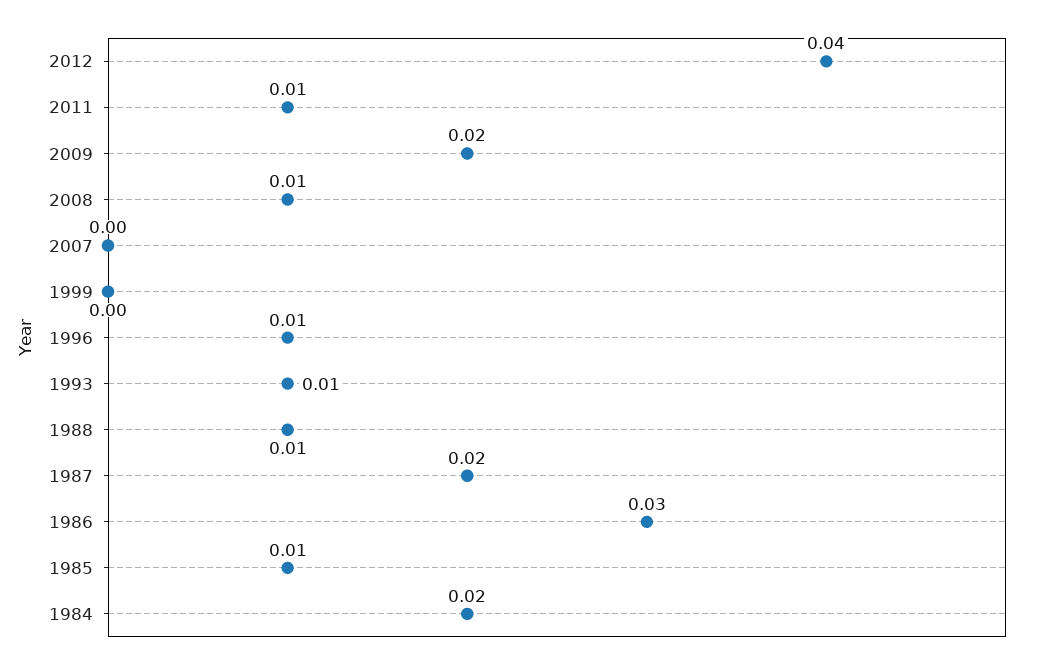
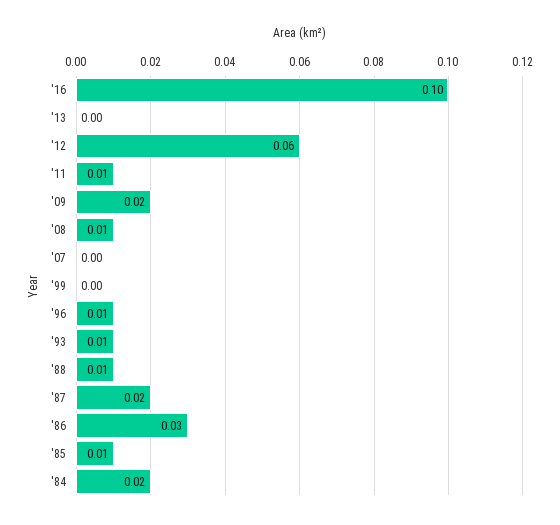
2012: 0.04 -> 0.06
'16: none -> 0.1
'13: none -> 0

